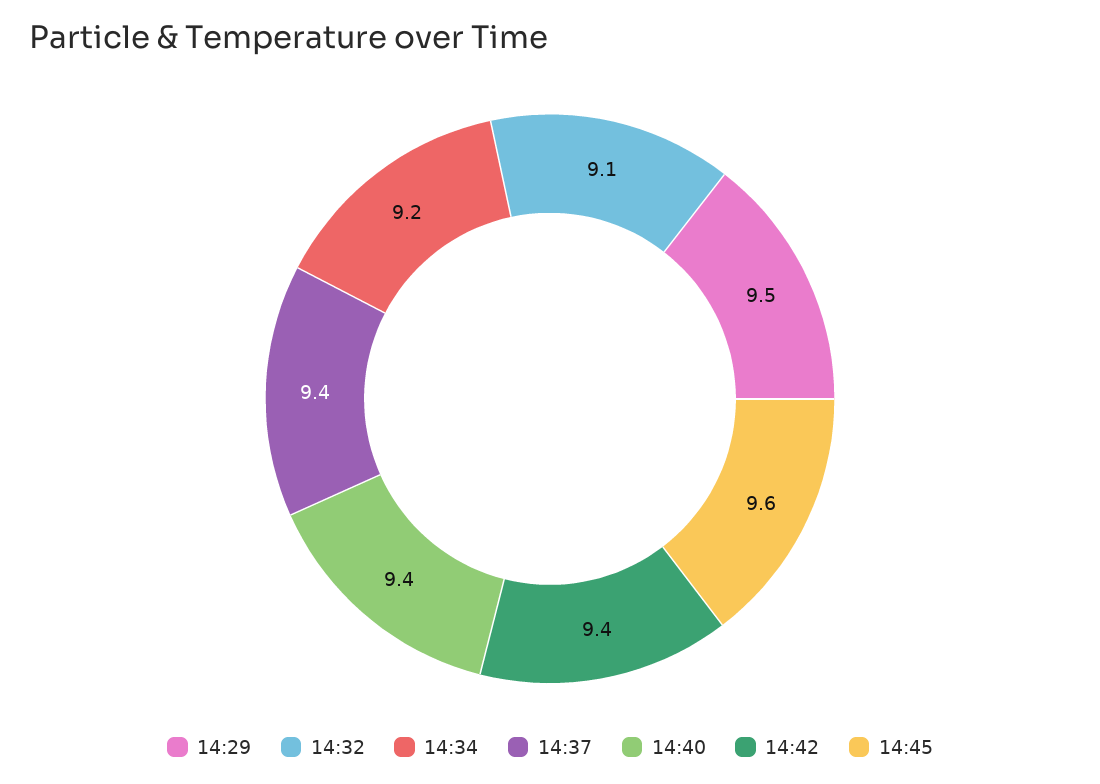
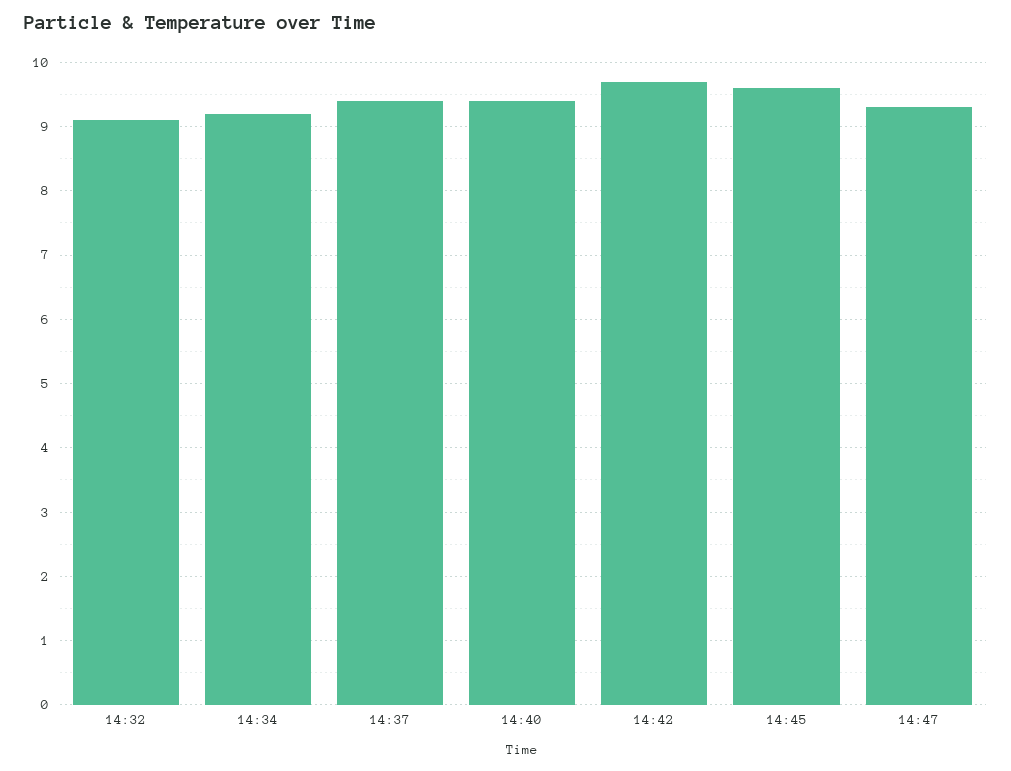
14:29: 9.5 -> none
14:42: 9.4 -> 9.7
14:47: none -> 9.3

